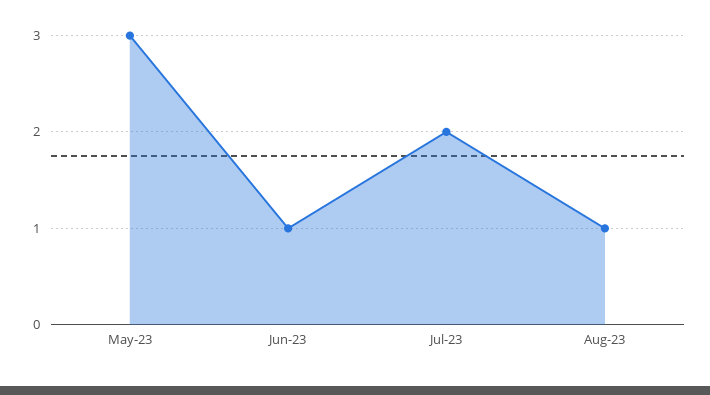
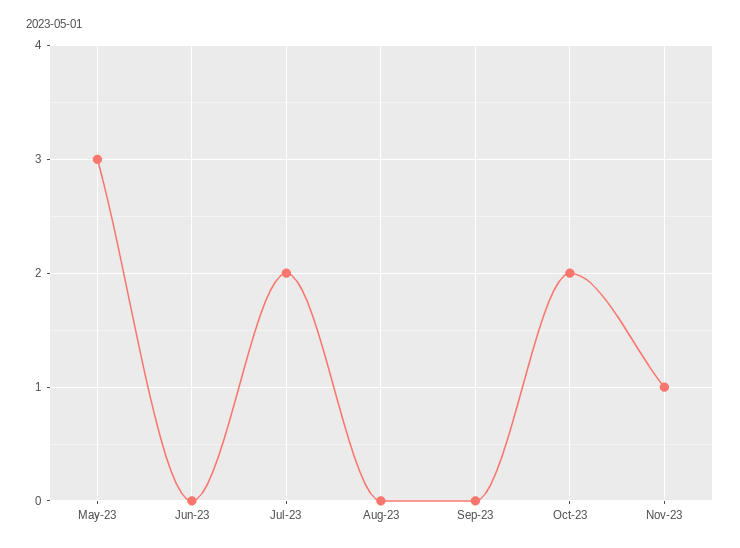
Jun-23: 1 -> 0
Aug-23: 1 -> 0
Sep-23: none -> 0
Oct-23: none -> 2
Nov-23: none -> 1

